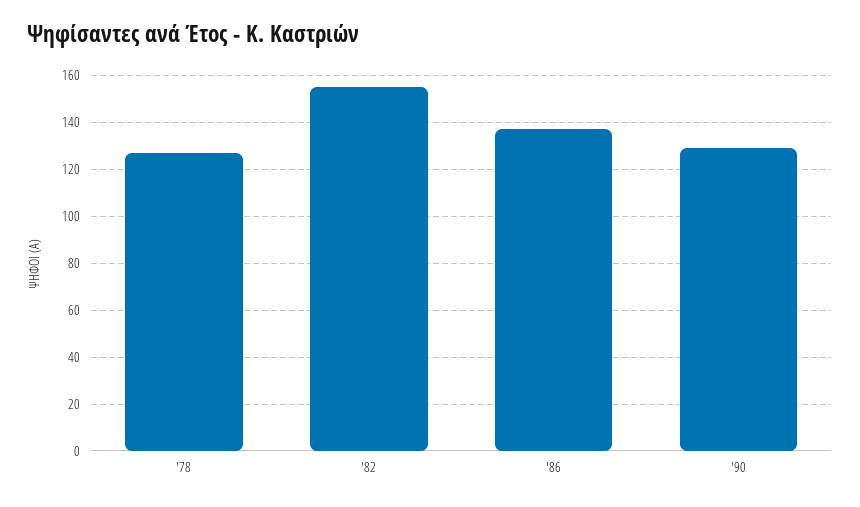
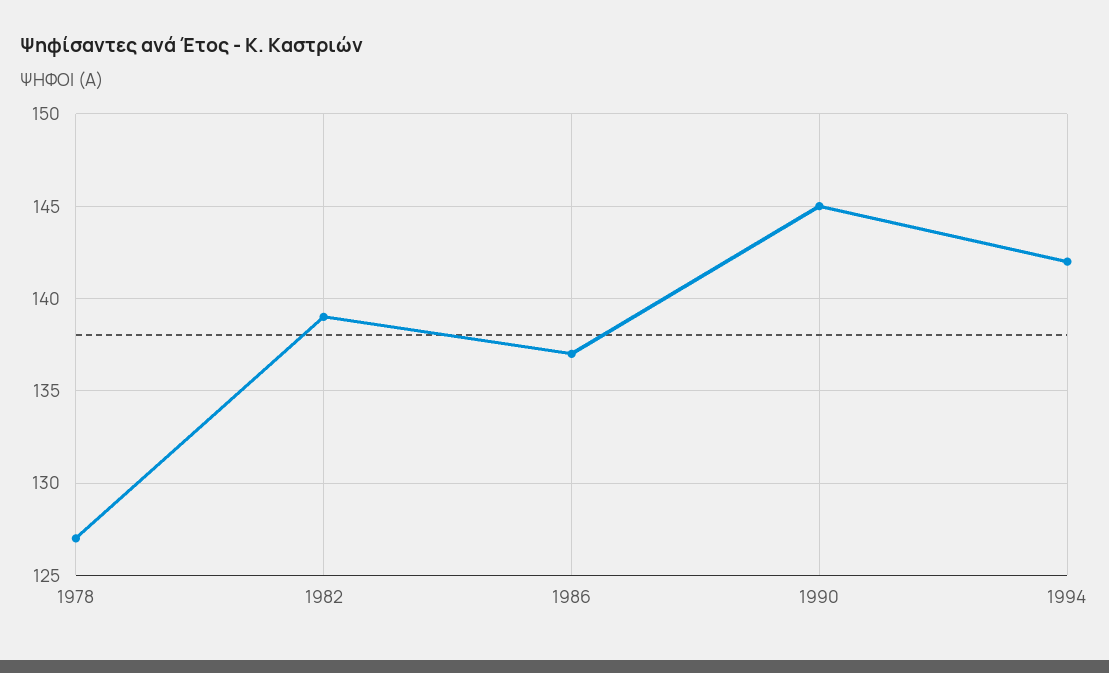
'82: 155 -> 139
'90: 130 -> 145
1994: none -> 142

